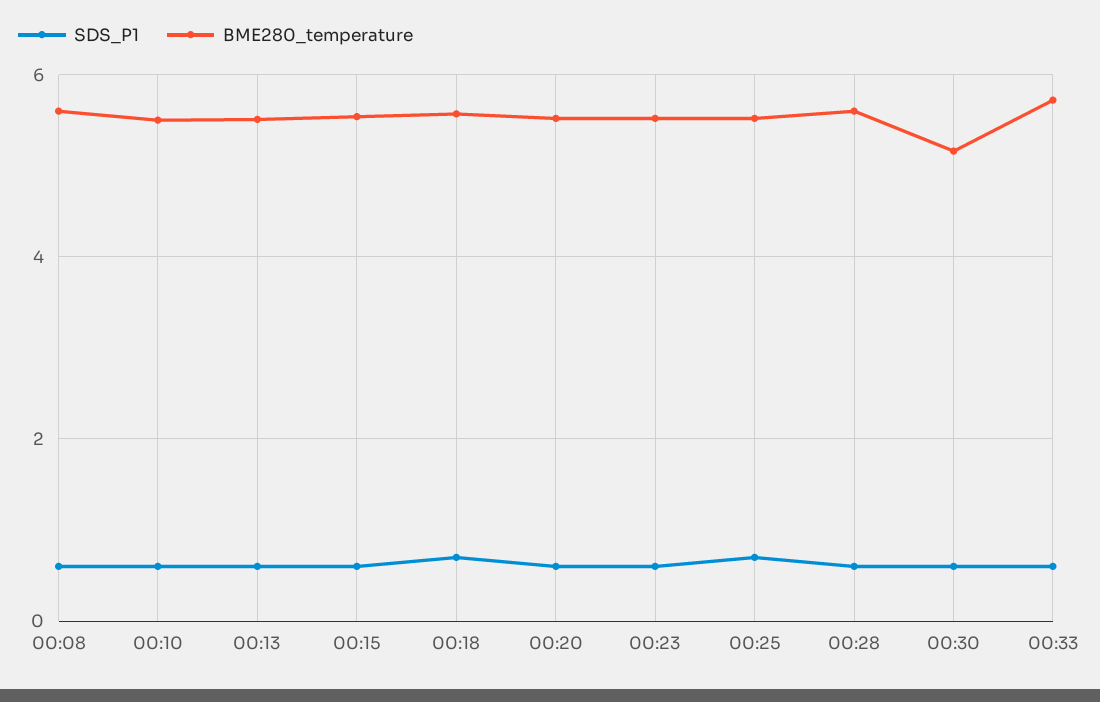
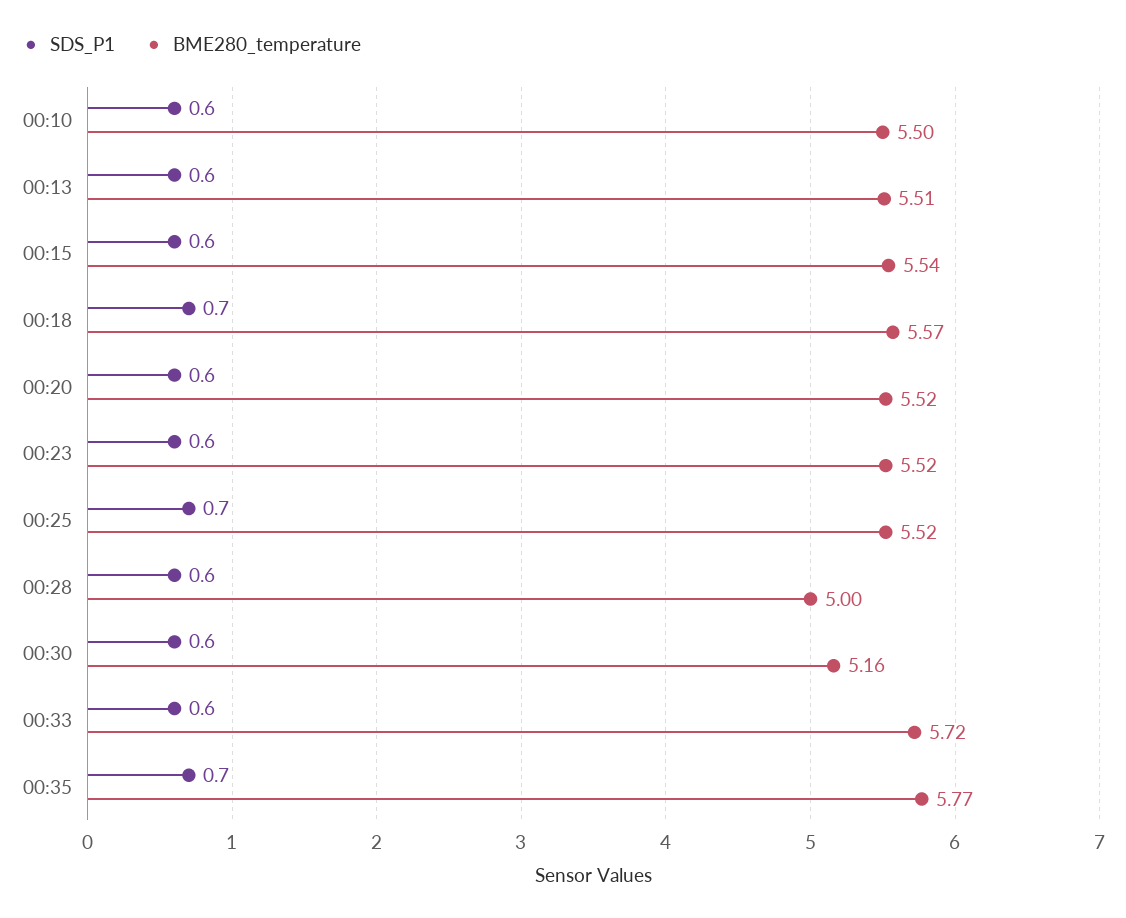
SDS_P1, 00:08: 0.6 -> none
BME280_temperature, 00:08: 5.6 -> none
BME280_temperature, 00:28: 5.6 -> 5
SDS_P1, 00:35: none -> 0.7
BME280_temperature, 00:35: none -> 5.77

